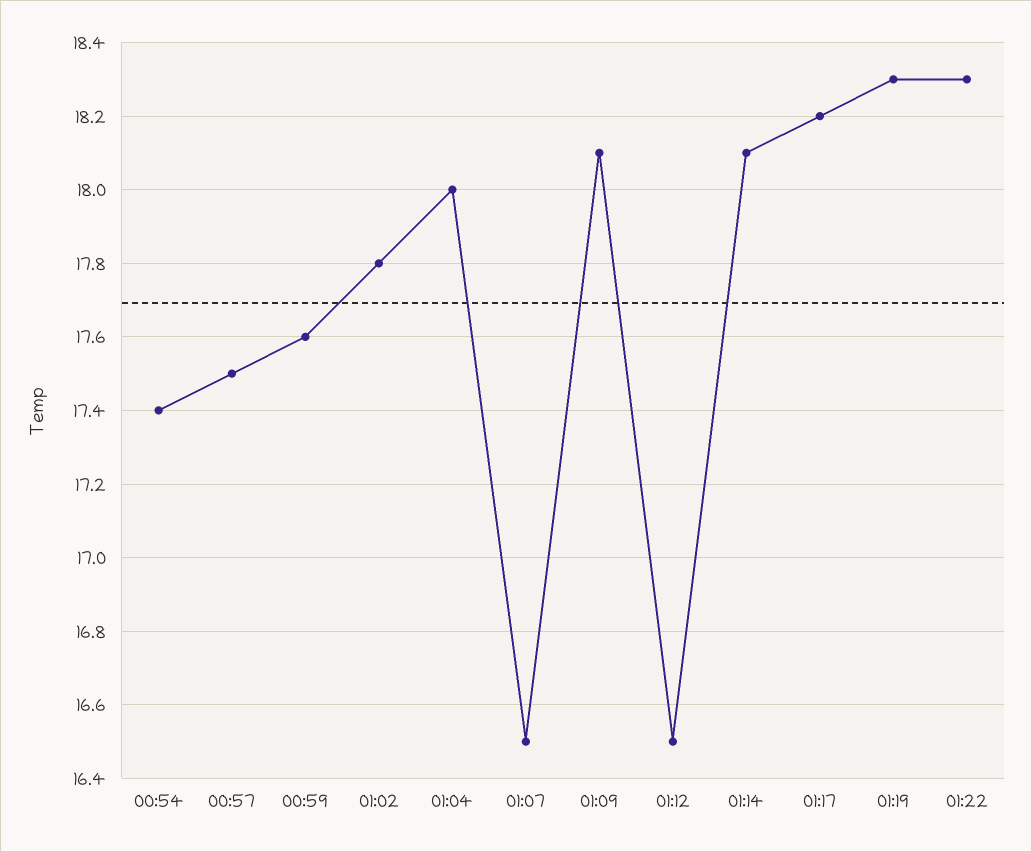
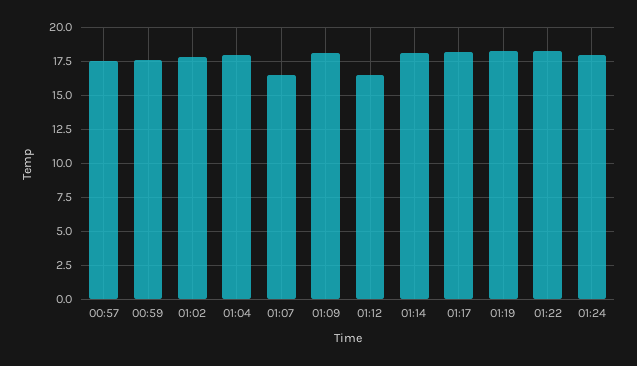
00:54: 17.4 -> none
01:24: none -> 18

